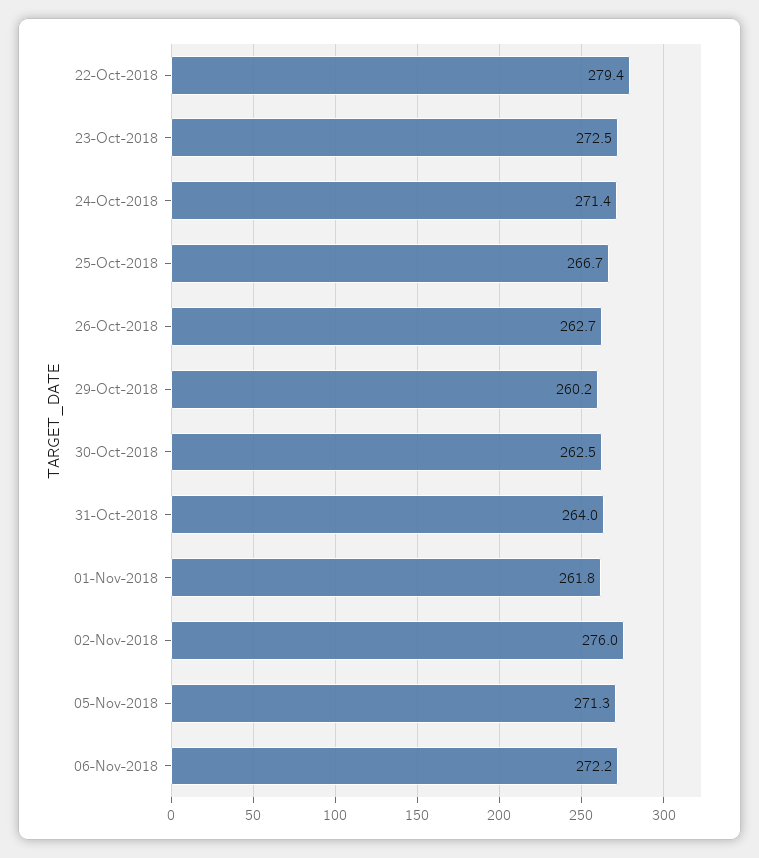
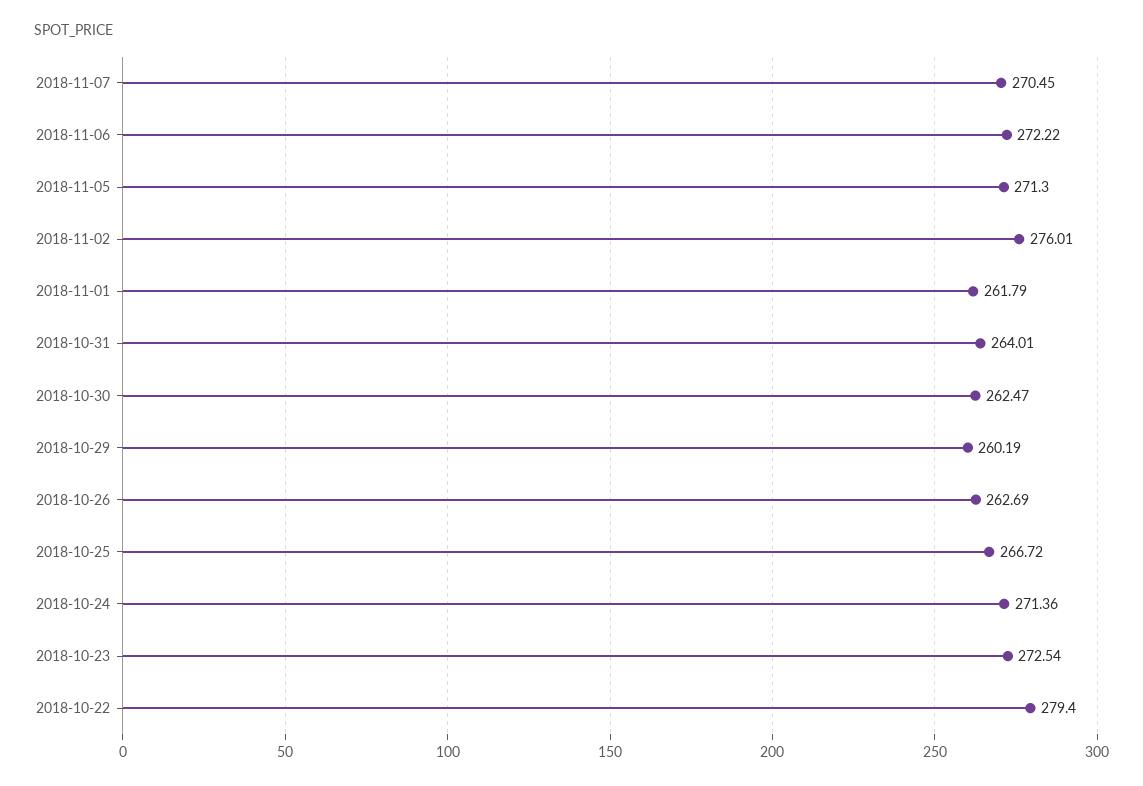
2018-11-07: none -> 270.45

